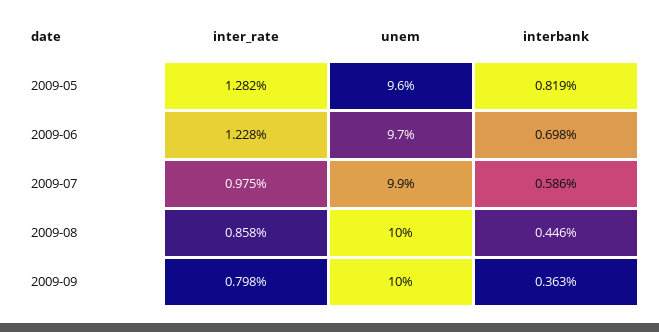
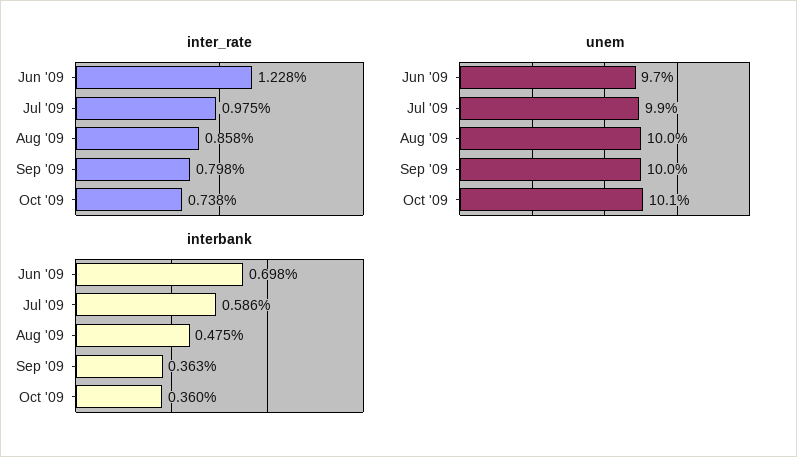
inter_rate, 2009-05: 1.282 -> none
unem, 2009-05: 9.6 -> none
interbank, 2009-05: 0.819 -> none
interbank, 2009-08: 0.446 -> 0.475
inter_rate, Oct '09: none -> 0.738
unem, Oct '09: none -> 10.1
interbank, Oct '09: none -> 0.36

